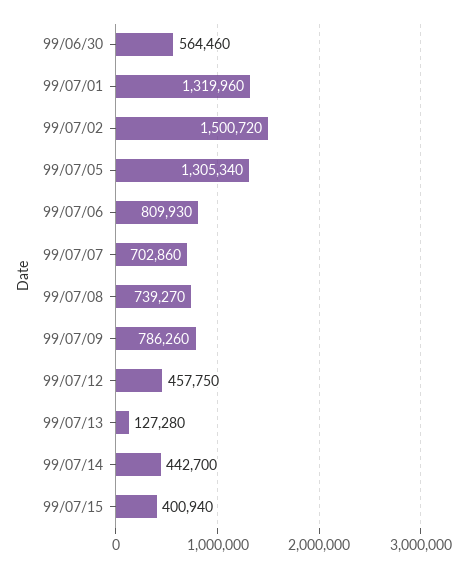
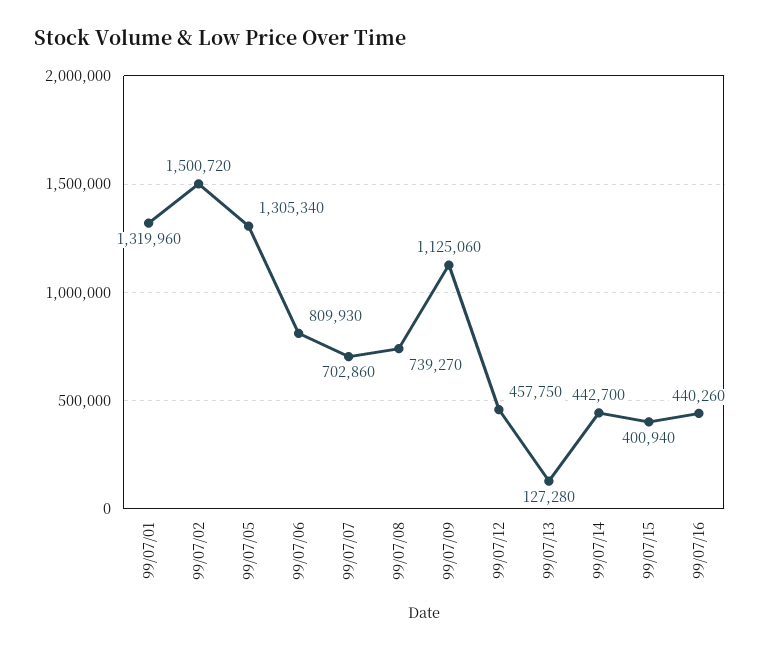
99/06/30: 564460 -> none
99/07/09: 786260 -> 1125060
99/07/16: none -> 440260

